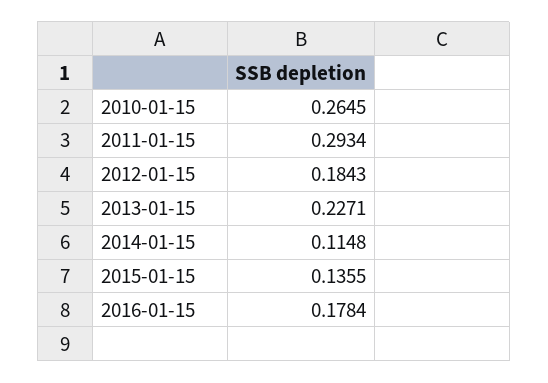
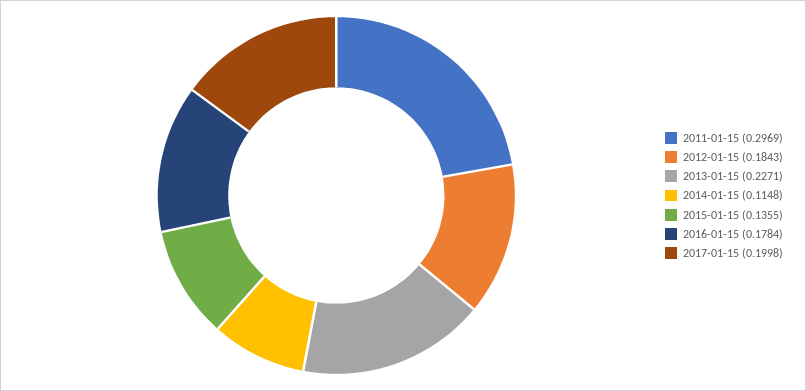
2010-01-15: 0.2645 -> none
2011-01-15: 0.2934 -> 0.2969
2017-01-15: none -> 0.1998

